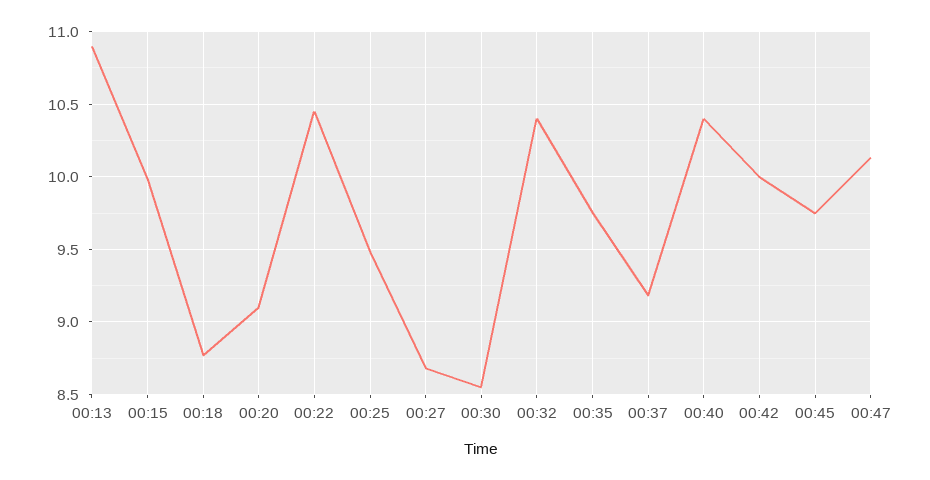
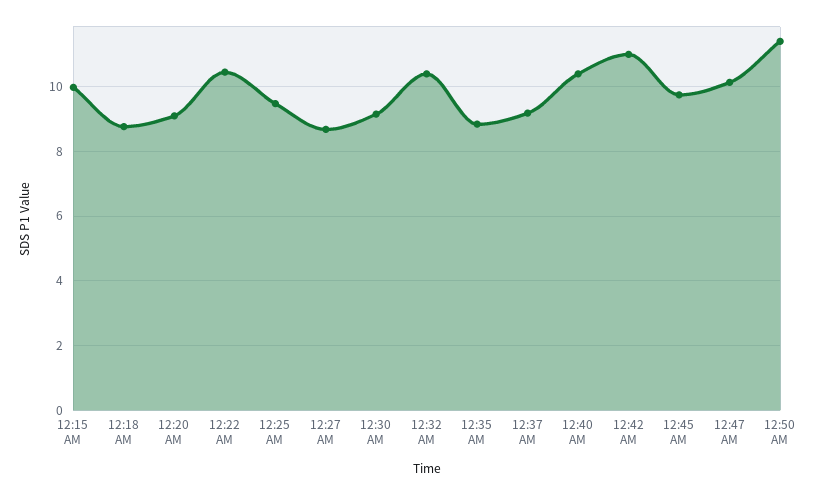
00:13: 10.9 -> none
00:30: 8.55 -> 9.2
00:35: 9.75 -> 8.8
00:42: 10 -> 11
12:50 AM: none -> 11.4

